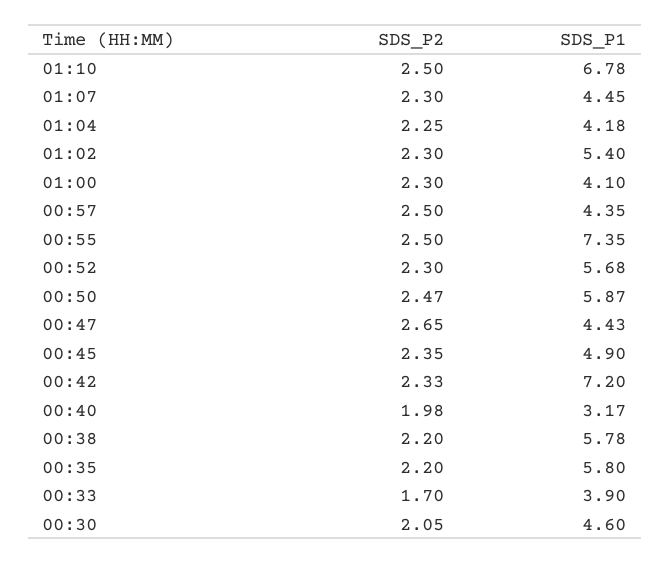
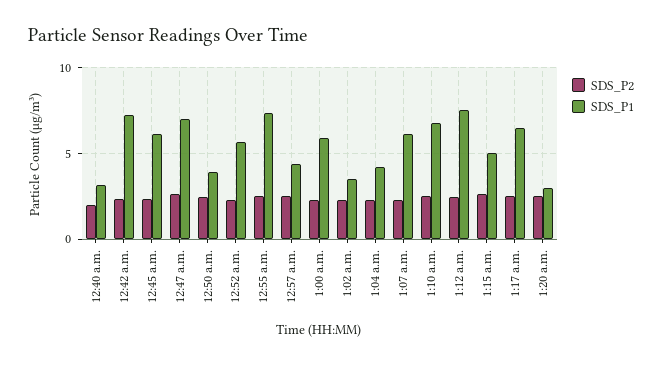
SDS_P1, 01:07: 4.45 -> 6
SDS_P1, 01:02: 5.4 -> 3.5
SDS_P1, 01:00: 4.1 -> 6
SDS_P1, 00:50: 5.87 -> 4
SDS_P1, 00:47: 4.43 -> 7
SDS_P1, 00:45: 4.9 -> 6
SDS_P2, 00:38: 2.2 -> none
SDS_P1, 00:38: 5.78 -> none
SDS_P2, 00:35: 2.2 -> none
SDS_P1, 00:35: 5.8 -> none
SDS_P2, 00:33: 1.7 -> none
SDS_P1, 00:33: 3.9 -> none
SDS_P2, 00:30: 2.05 -> none
SDS_P1, 00:30: 4.6 -> none
SDS_P2, 1:12 a.m.: none -> 2.5
SDS_P1, 1:12 a.m.: none -> 7.5
SDS_P2, 1:15 a.m.: none -> 2.5
SDS_P1, 1:15 a.m.: none -> 5
SDS_P2, 1:17 a.m.: none -> 2.5
SDS_P1, 1:17 a.m.: none -> 6.5
SDS_P2, 1:20 a.m.: none -> 2.5
SDS_P1, 1:20 a.m.: none -> 3

